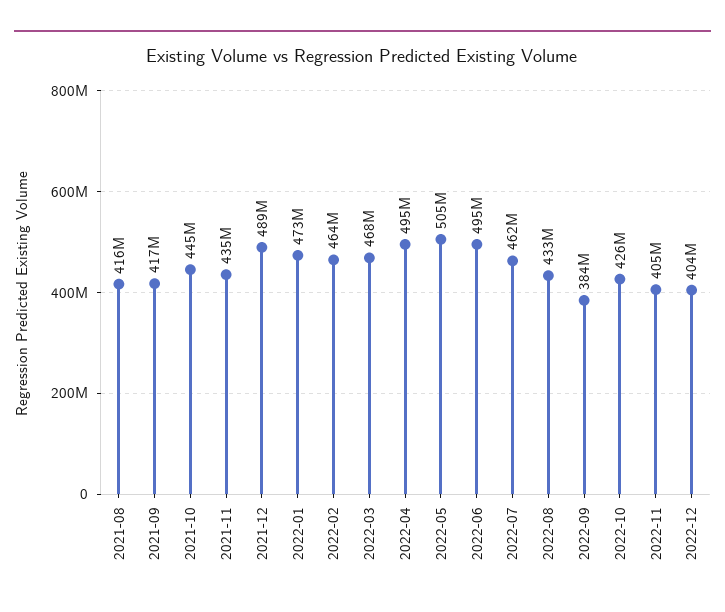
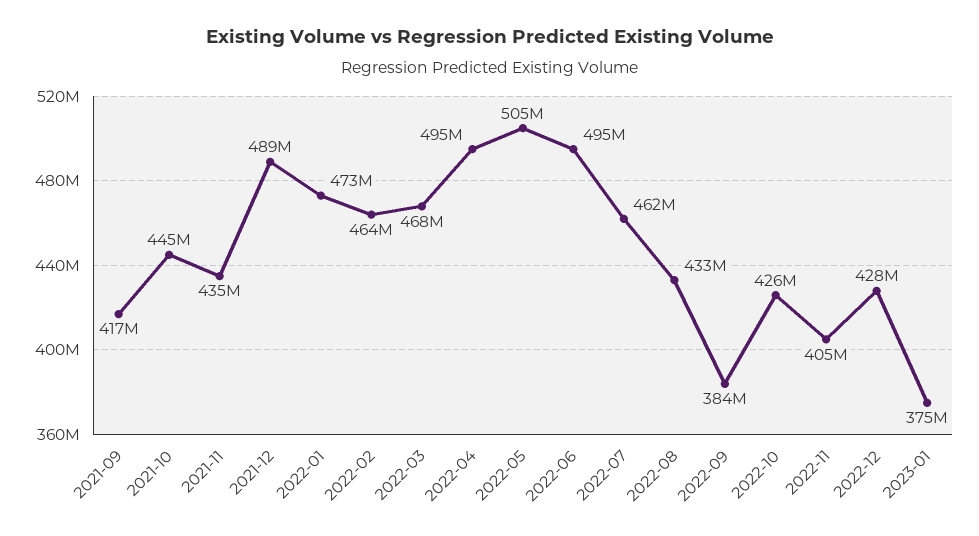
2021-08: 416000000 -> none
2022-12: 404000000 -> 428000000
2023-01: none -> 375000000

